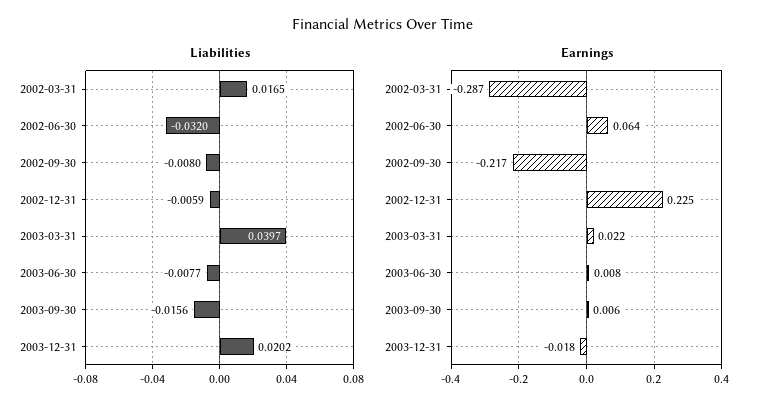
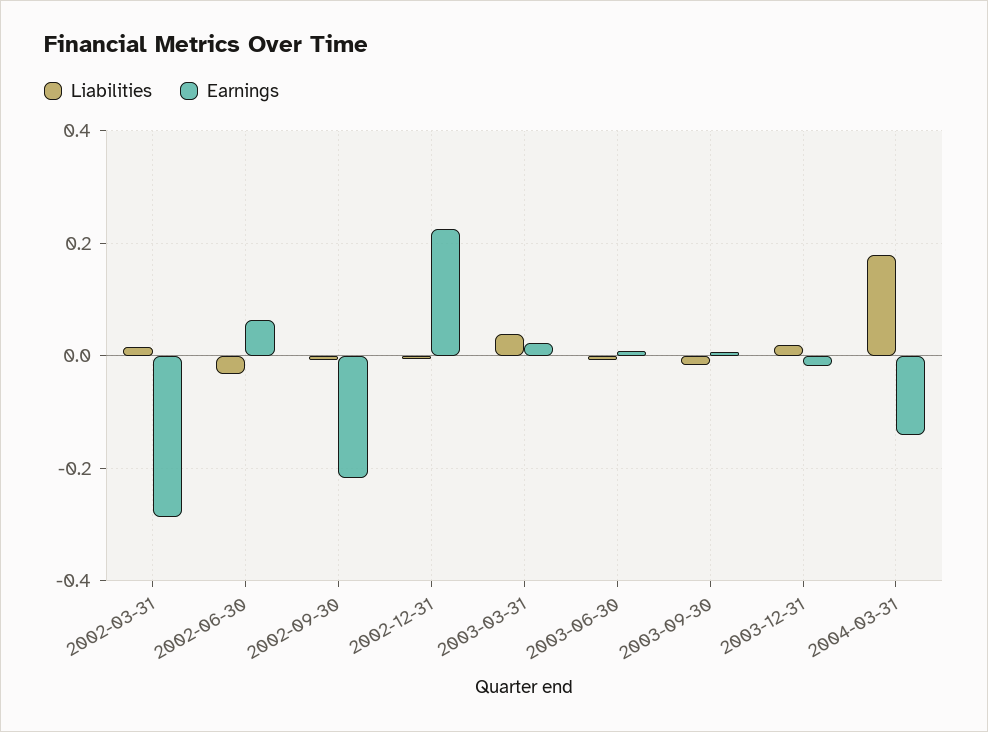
Liabilities, 2004-03-31: none -> 0.18
Earnings, 2004-03-31: none -> -0.14

